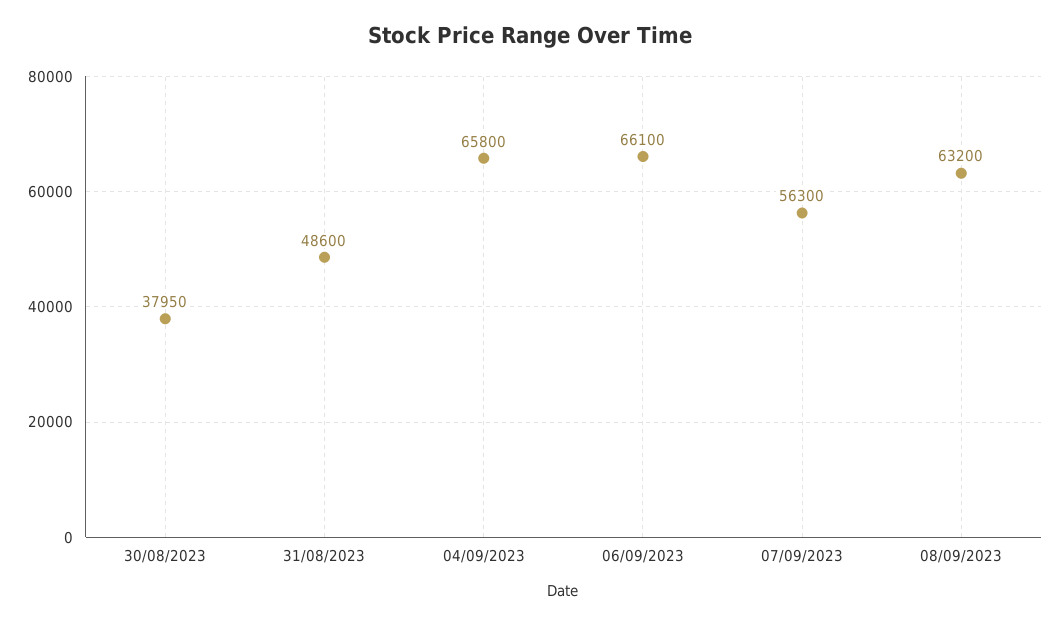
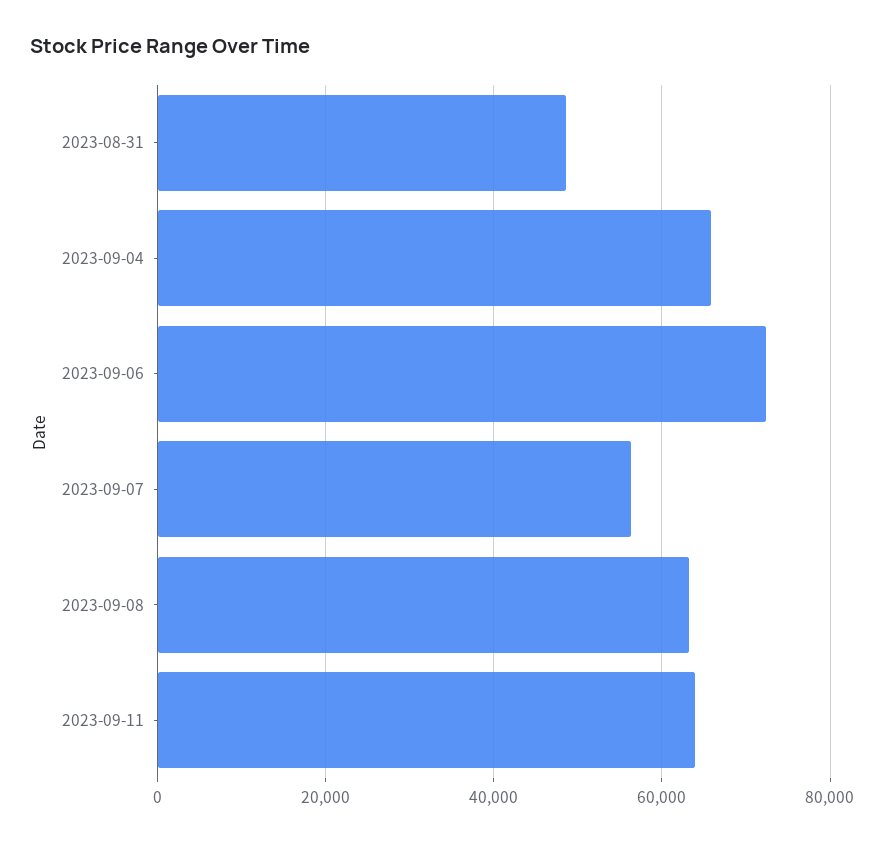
30/08/2023: 37950 -> none
06/09/2023: 66100 -> 72000
2023-09-11: none -> 64000

